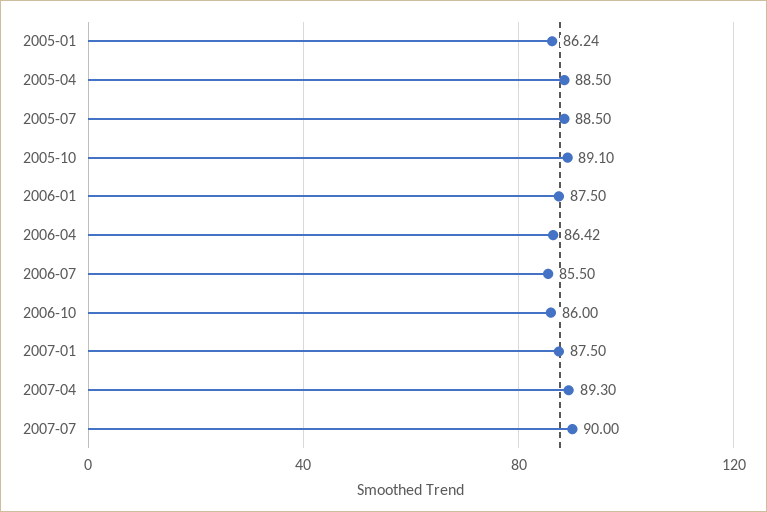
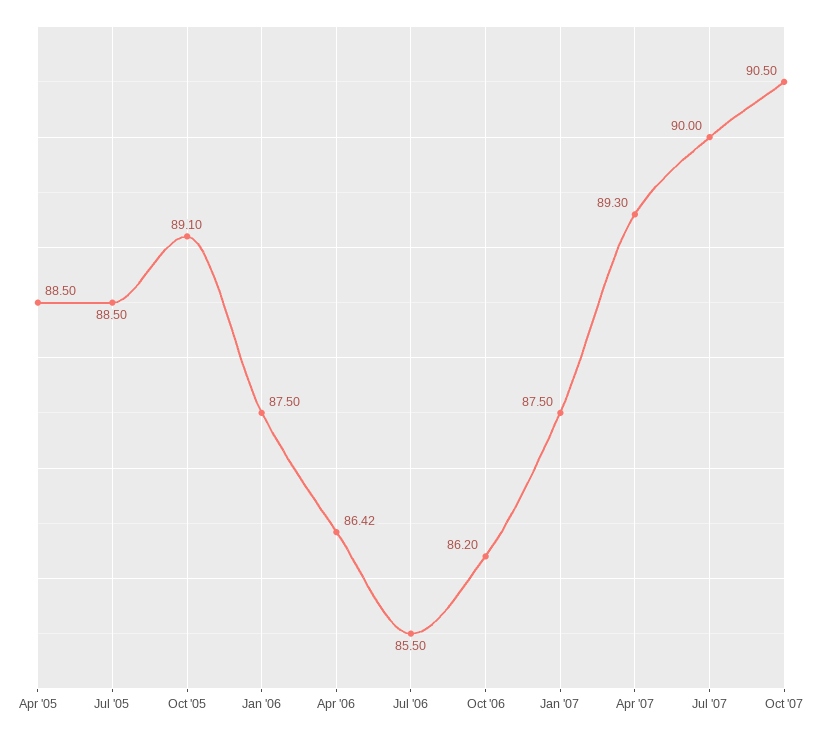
2005-01: 86.24 -> none
2006-10: 86 -> 86.2
Oct '07: none -> 90.5

